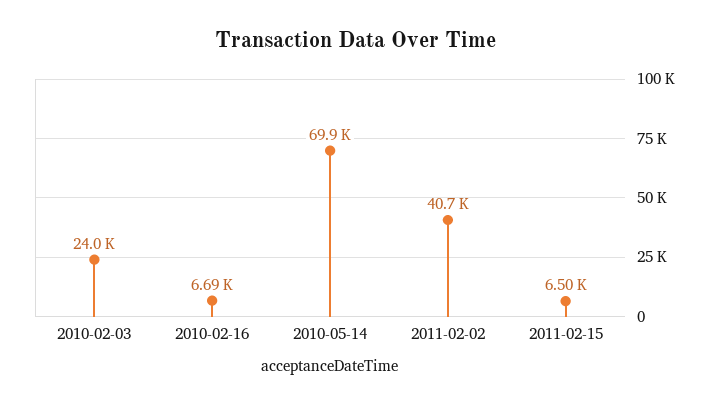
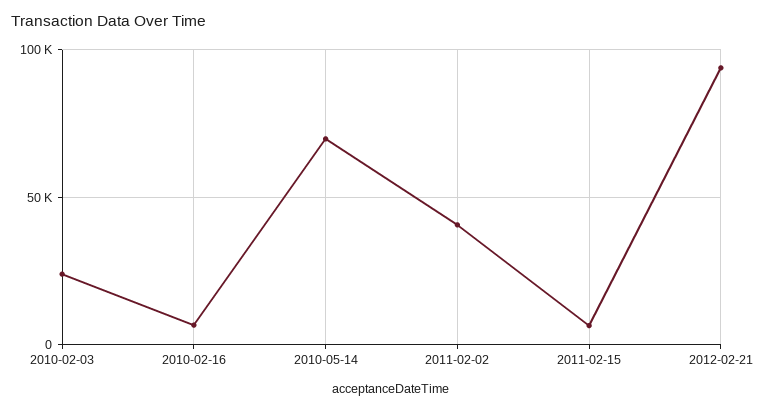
2012-02-21: none -> 95000

